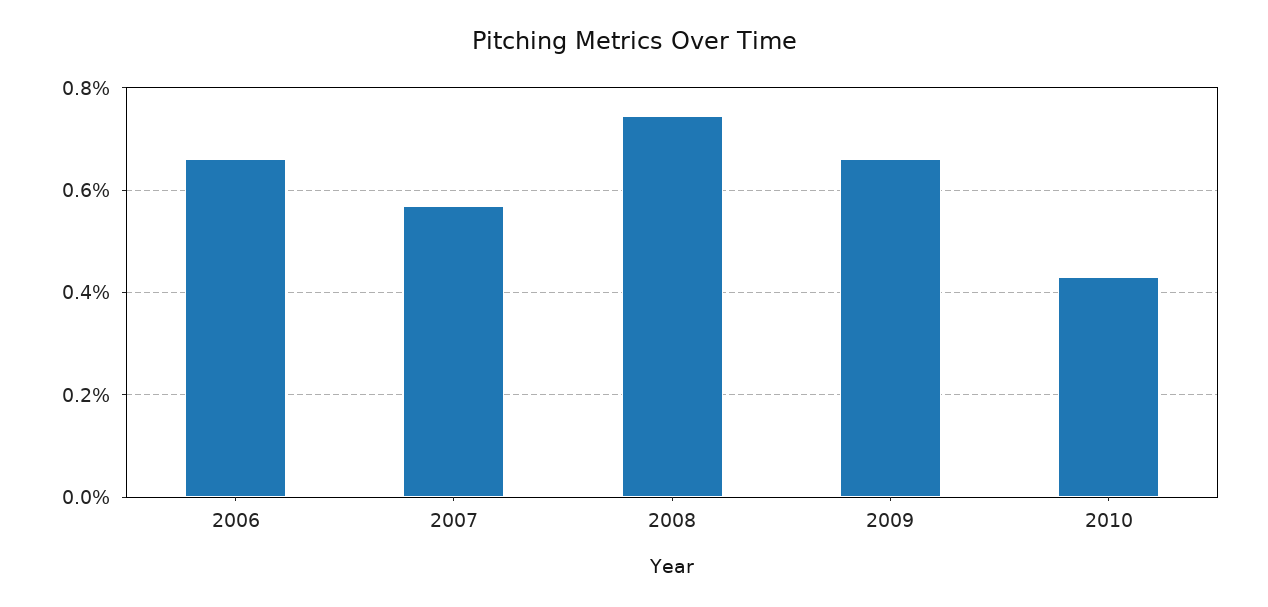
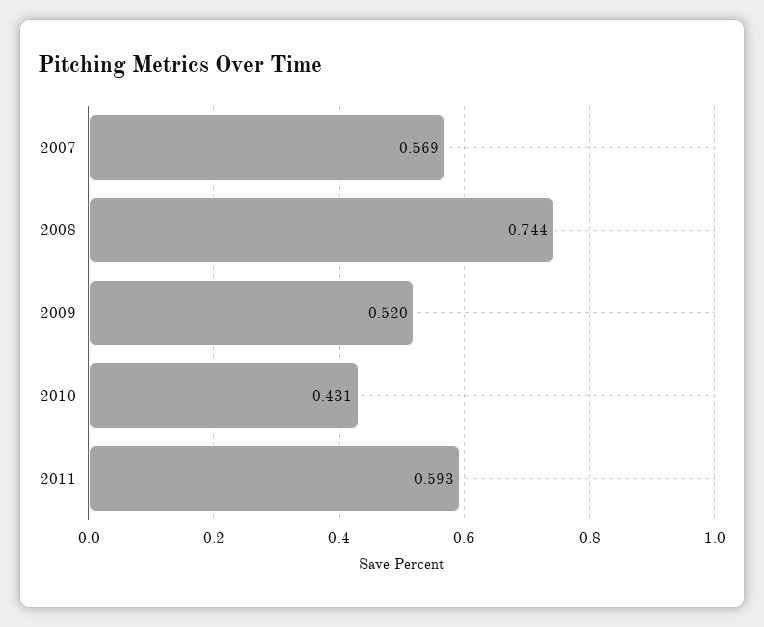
2006: 0.66 -> none
2009: 0.66 -> 0.52
2011: none -> 0.593

